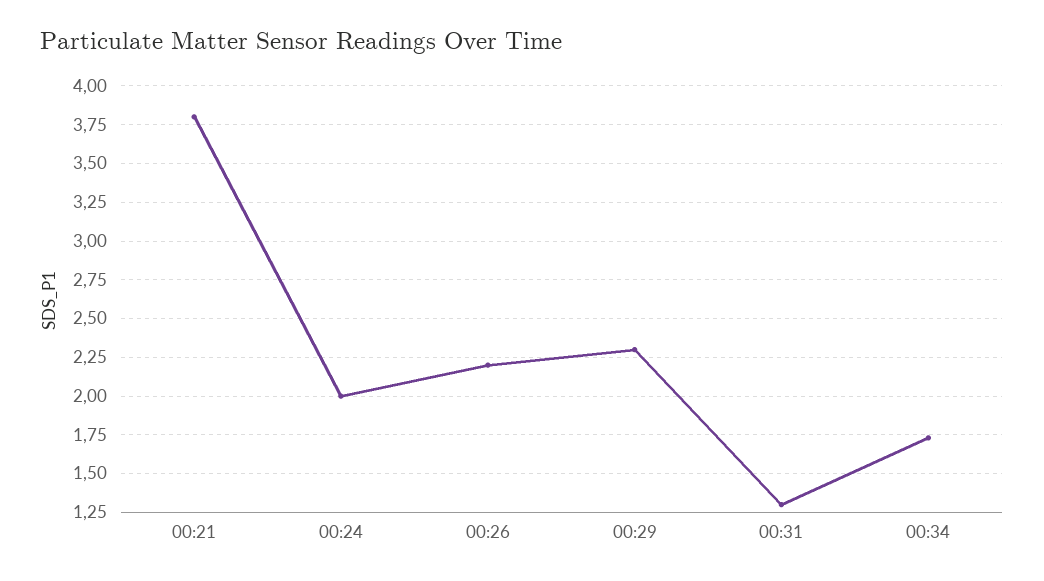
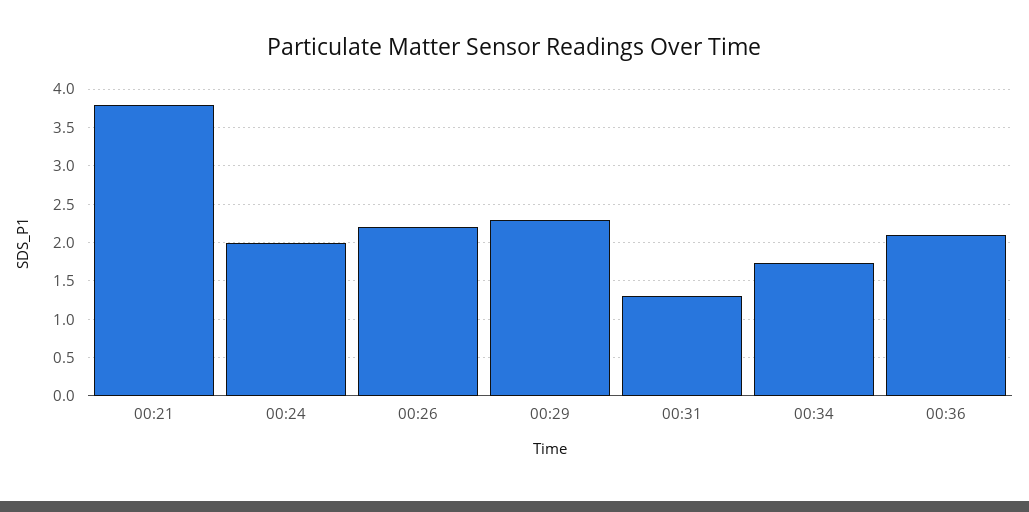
00:36: none -> 2.1

